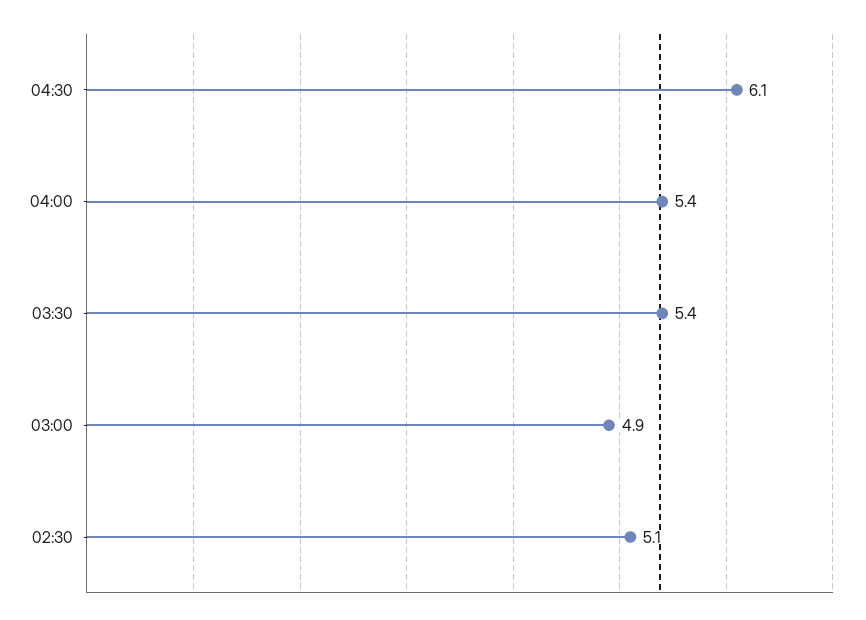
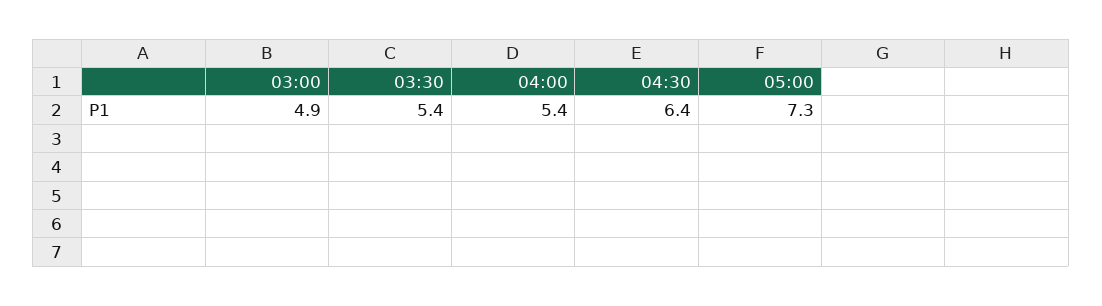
04:30: 6.1 -> 6.4
02:30: 5.1 -> none
05:00: none -> 7.3

